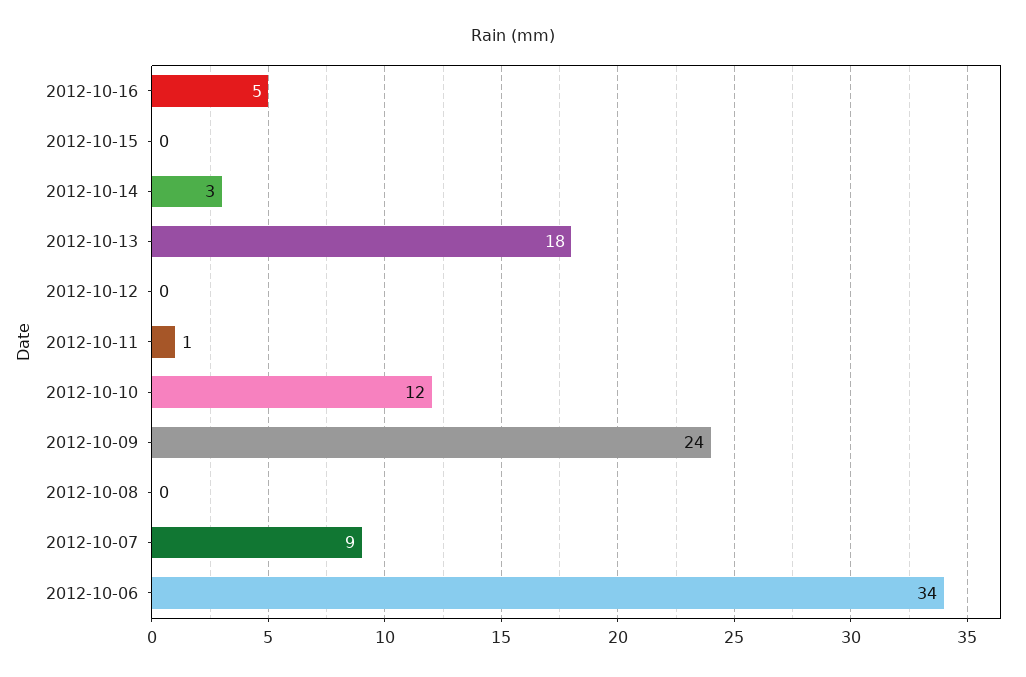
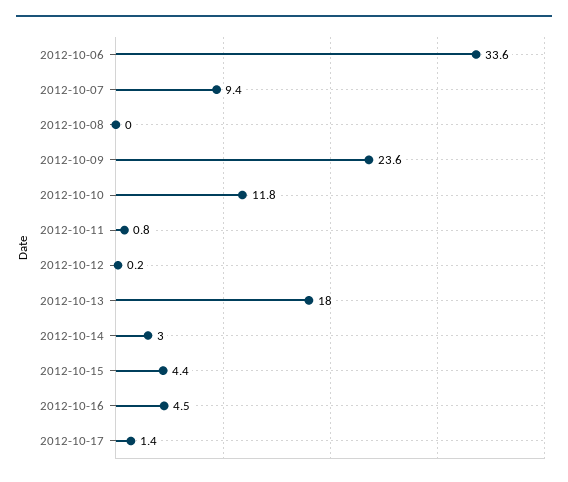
2012-10-15: 0 -> 4.4
2012-10-17: none -> 1.4

